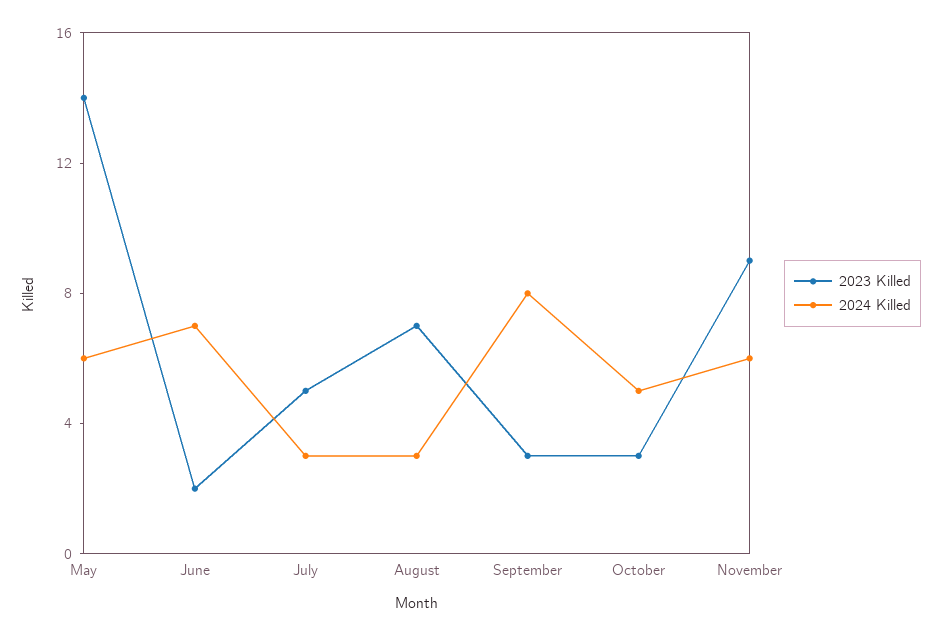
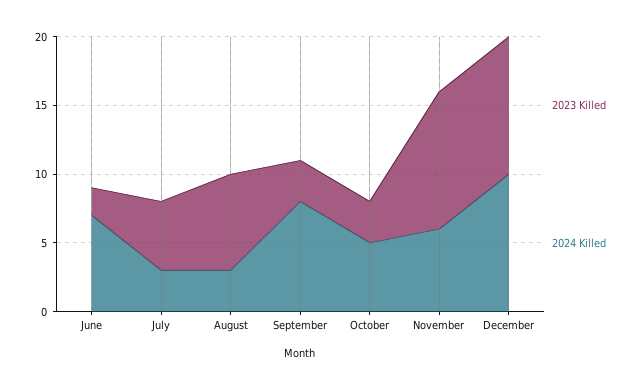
2023 Killed, May: 14 -> none
2024 Killed, May: 6 -> none
2023 Killed, November: 9 -> 10
2023 Killed, December: none -> 10
2024 Killed, December: none -> 10

